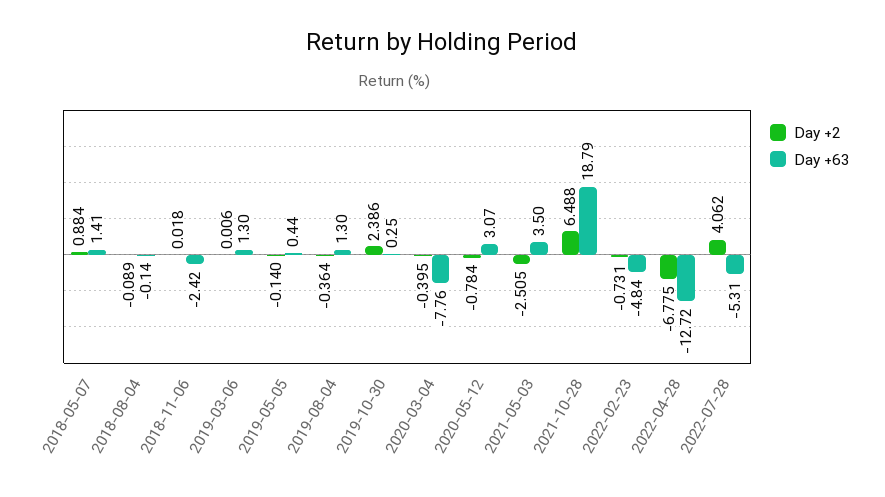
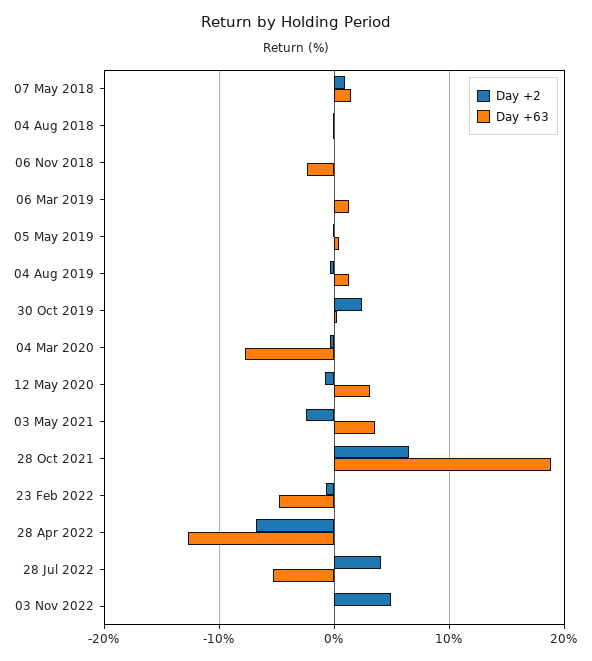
Day +2, 03 Nov 2022: none -> 5
Day +63, 03 Nov 2022: none -> 0

